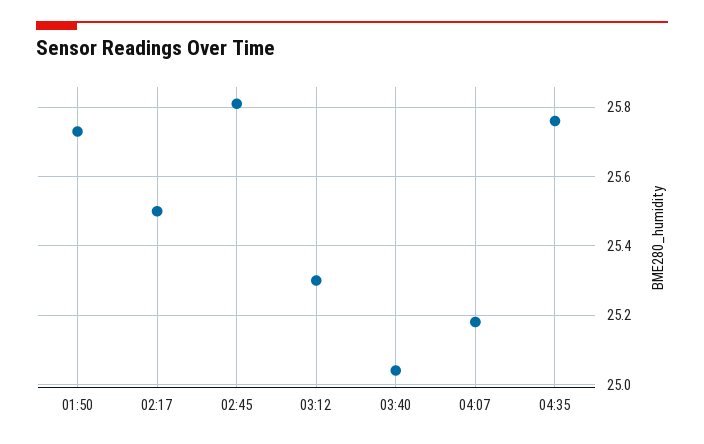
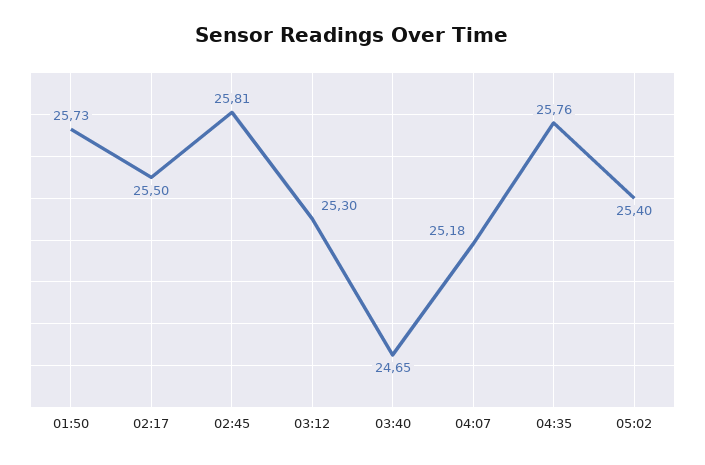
03:40: 25.05 -> 24.65
05:02: none -> 25.4

